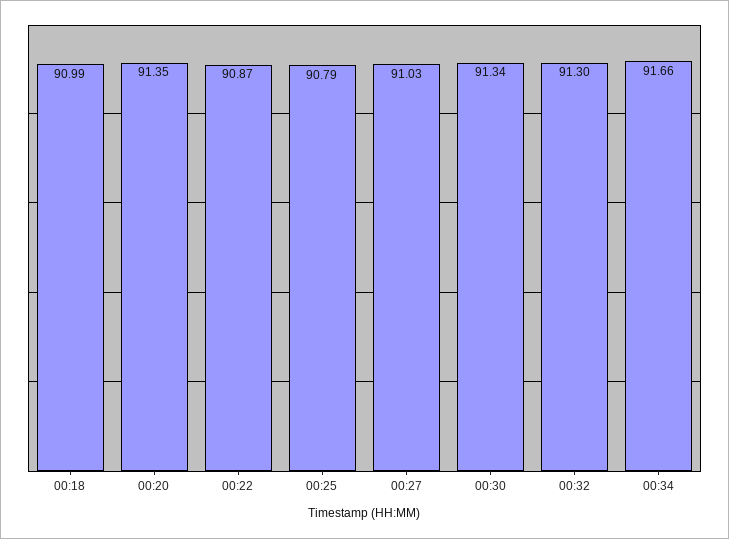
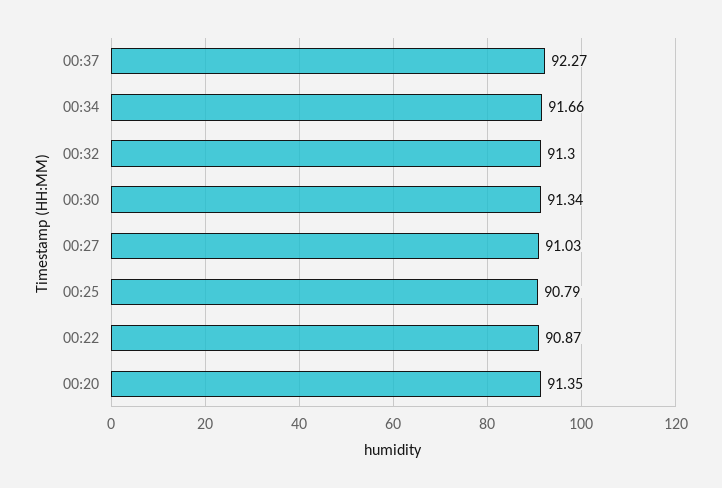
00:18: 90.99 -> none
00:37: none -> 92.27

